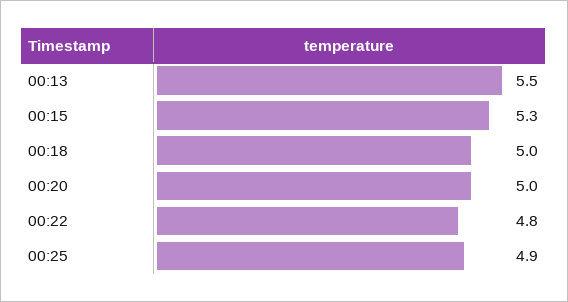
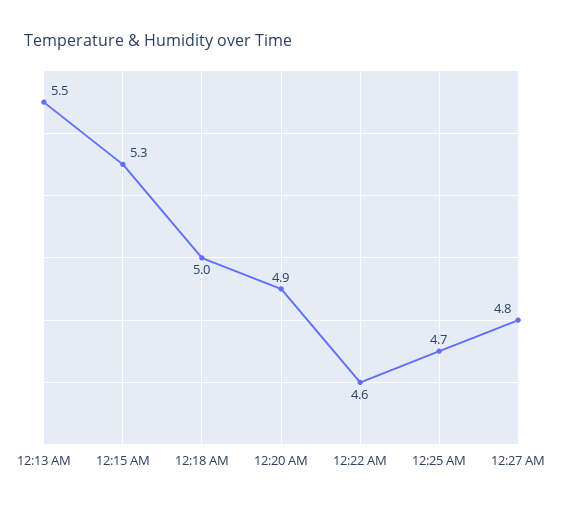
00:20: 5 -> 4.9
00:22: 4.8 -> 4.6
00:25: 4.9 -> 4.7
12:27 AM: none -> 4.8

